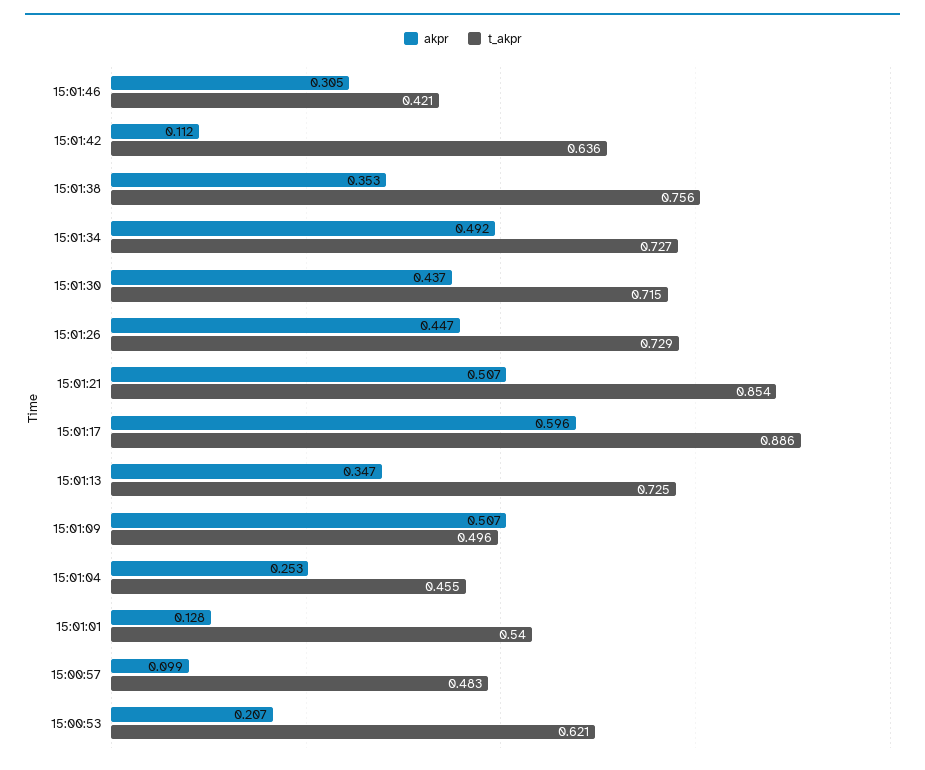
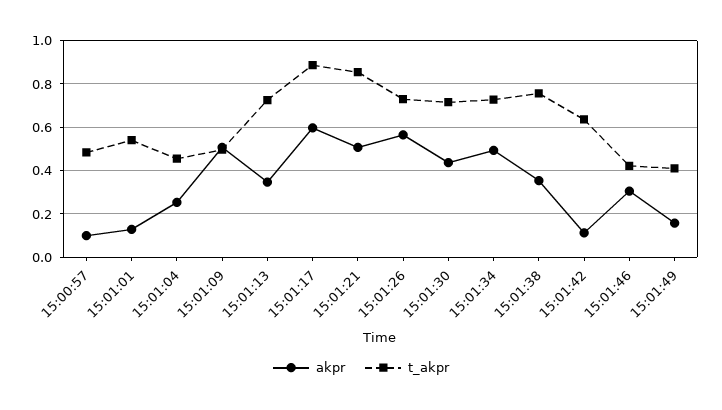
akpr, 15:01:26: 0.447 -> 0.55
akpr, 15:00:53: 0.207 -> none
t_akpr, 15:00:53: 0.621 -> none
akpr, 15:01:49: none -> 0.15
t_akpr, 15:01:49: none -> 0.4

